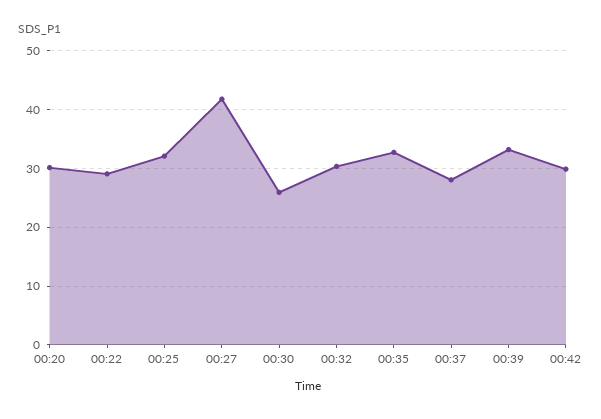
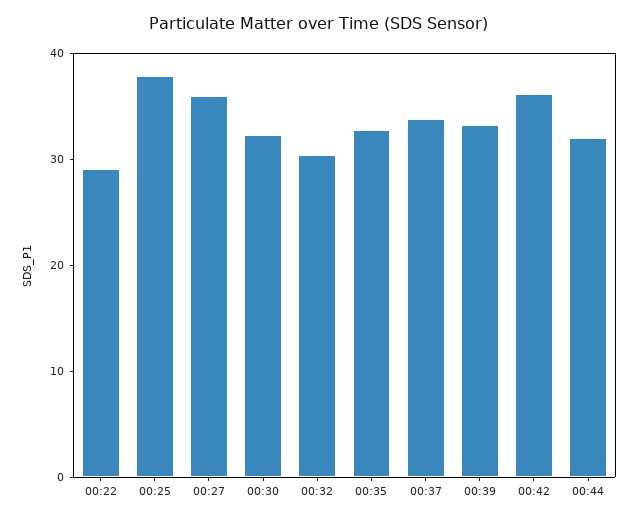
00:20: 30 -> none
00:25: 32 -> 38
00:27: 42 -> 36
00:30: 26 -> 32
00:37: 28 -> 34
00:42: 30 -> 36
00:44: none -> 32

